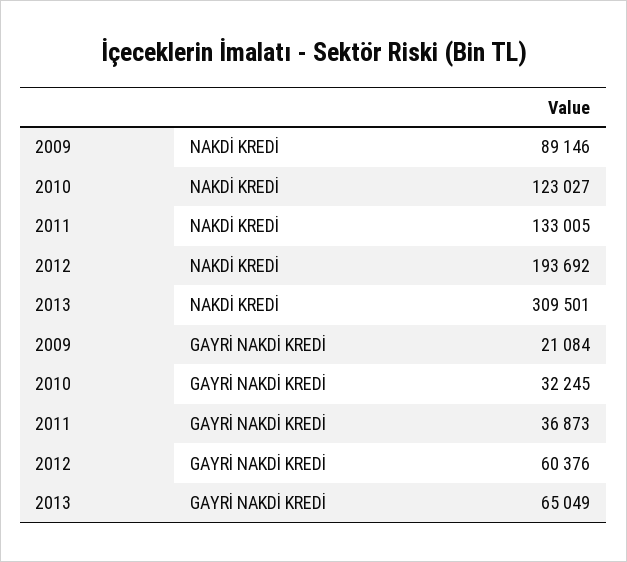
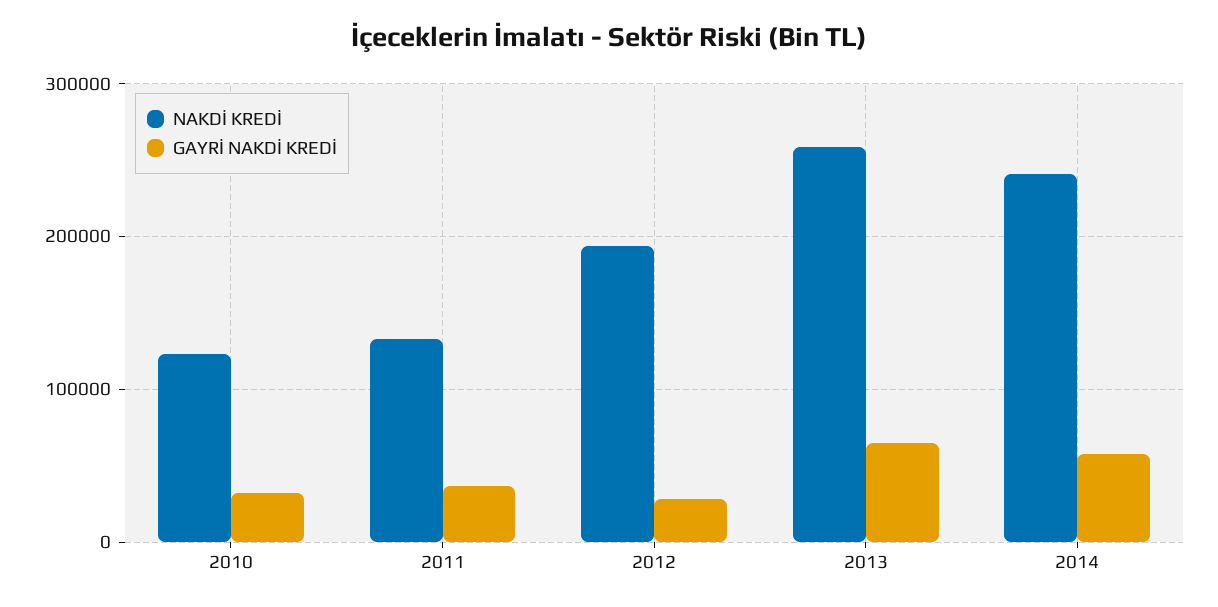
NAKDİ KREDİ, 2009: 89146 -> none
NAKDİ KREDİ, 2013: 309501 -> 260000
GAYRİ NAKDİ KREDİ, 2009: 21084 -> none
GAYRİ NAKDİ KREDİ, 2012: 60376 -> 30000
NAKDİ KREDİ, 2014: none -> 240000
GAYRİ NAKDİ KREDİ, 2014: none -> 60000

